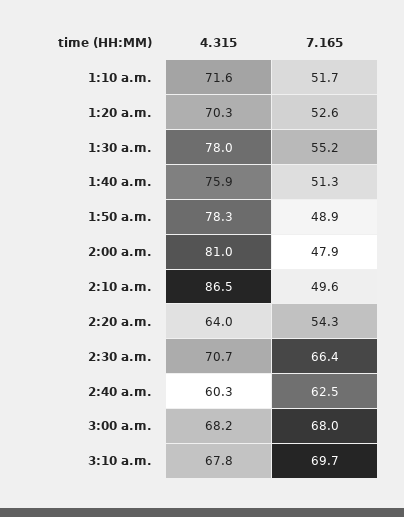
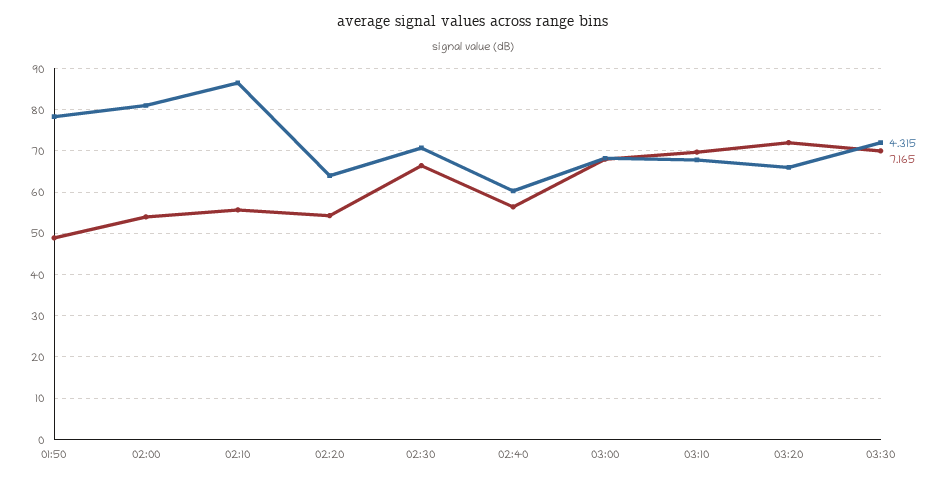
4.315, 1:10 a.m.: 71.6 -> none
7.165, 1:10 a.m.: 51.7 -> none
4.315, 1:20 a.m.: 70.3 -> none
7.165, 1:20 a.m.: 52.6 -> none
4.315, 1:30 a.m.: 78 -> none
7.165, 1:30 a.m.: 55.2 -> none
4.315, 1:40 a.m.: 75.9 -> none
7.165, 1:40 a.m.: 51.3 -> none
7.165, 2:00 a.m.: 47.9 -> 54
7.165, 2:10 a.m.: 49.6 -> 56
7.165, 2:40 a.m.: 62.5 -> 56
4.315, 03:20: none -> 66
7.165, 03:20: none -> 72
4.315, 03:30: none -> 72
7.165, 03:30: none -> 70

